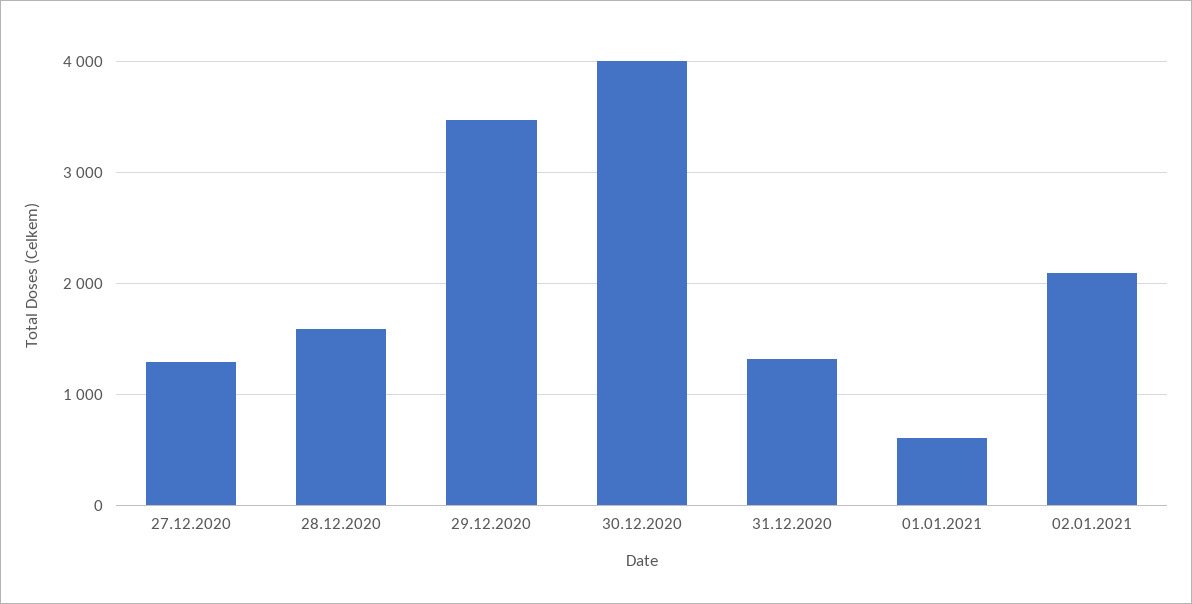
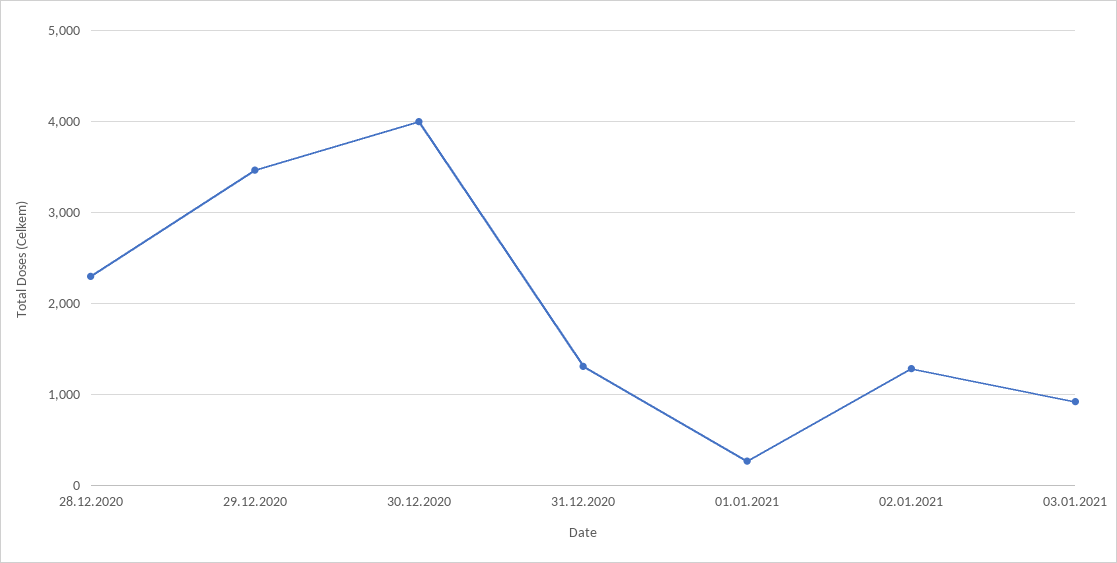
27.12.2020: 1300 -> none
28.12.2020: 1600 -> 2300
01.01.2021: 600 -> 300
02.01.2021: 2100 -> 1300
03.01.2021: none -> 900

